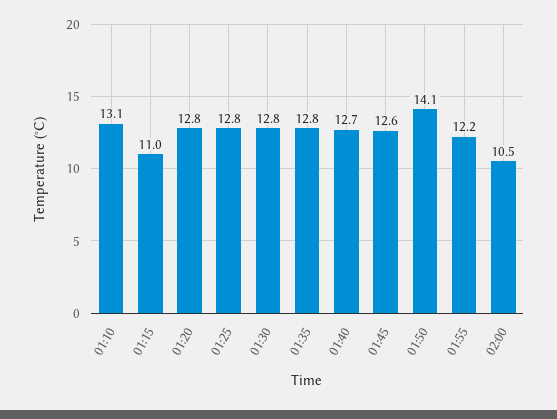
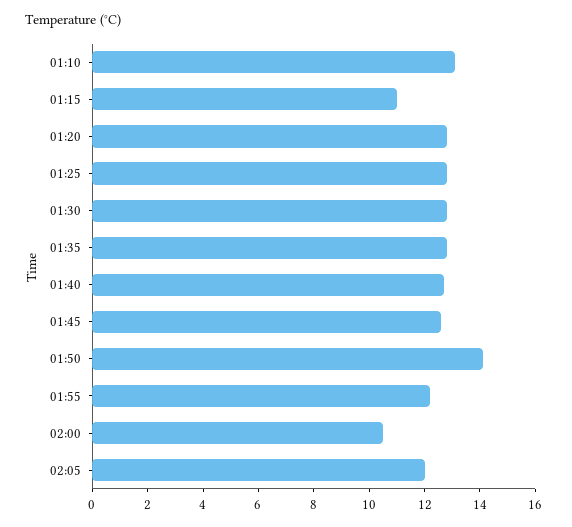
02:05: none -> 12

